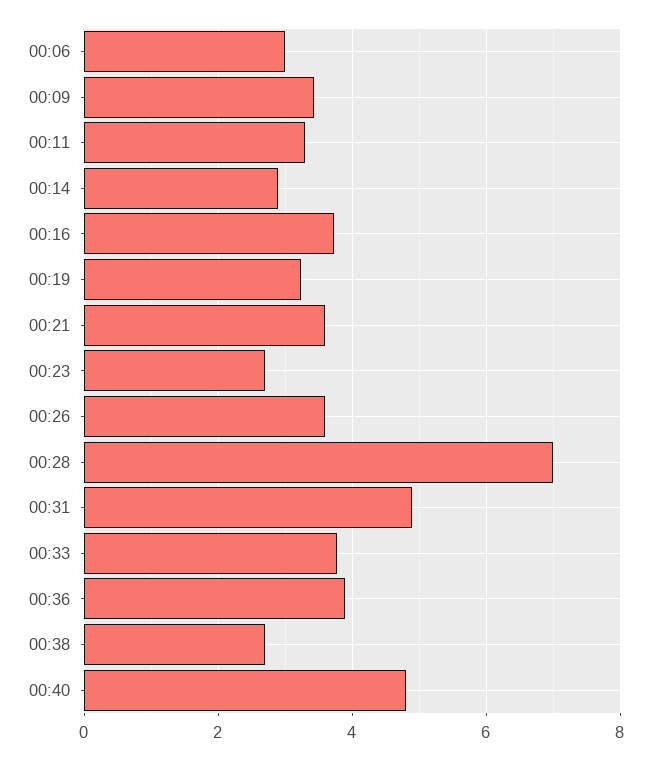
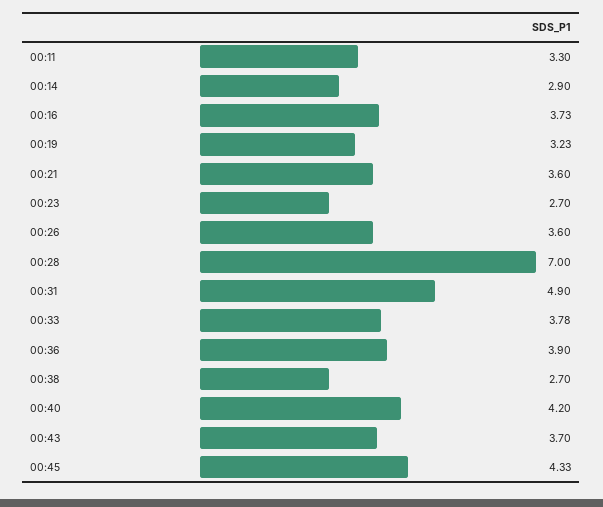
00:06: 3 -> none
00:09: 3.4 -> none
00:40: 4.8 -> 4.2
00:43: none -> 3.7
00:45: none -> 4.33

